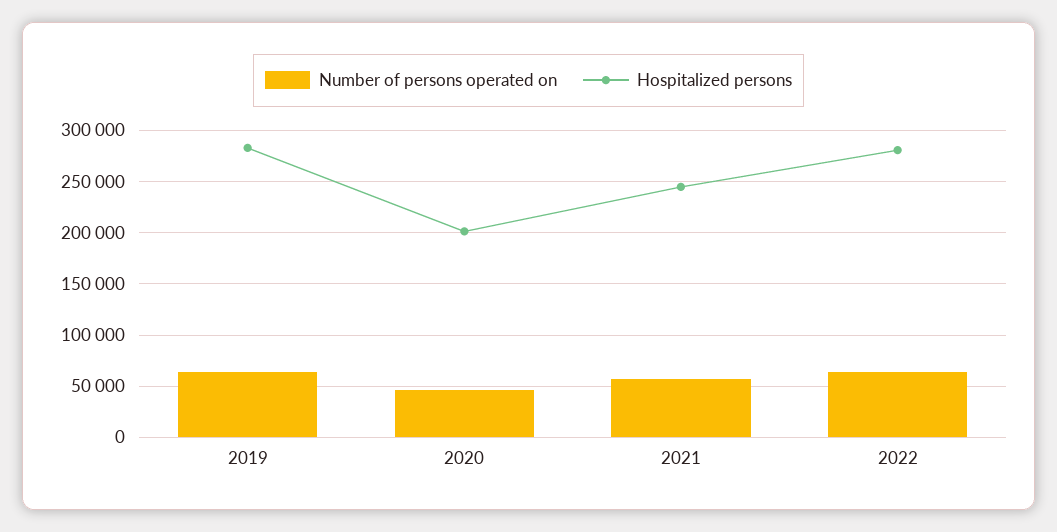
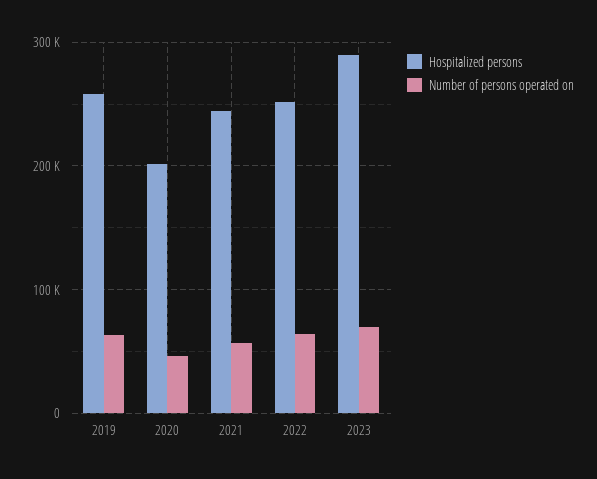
Hospitalized persons, 2019: 280000 -> 260000
Hospitalized persons, 2022: 280000 -> 250000
Hospitalized persons, 2023: none -> 290000
Number of persons operated on, 2023: none -> 70000

